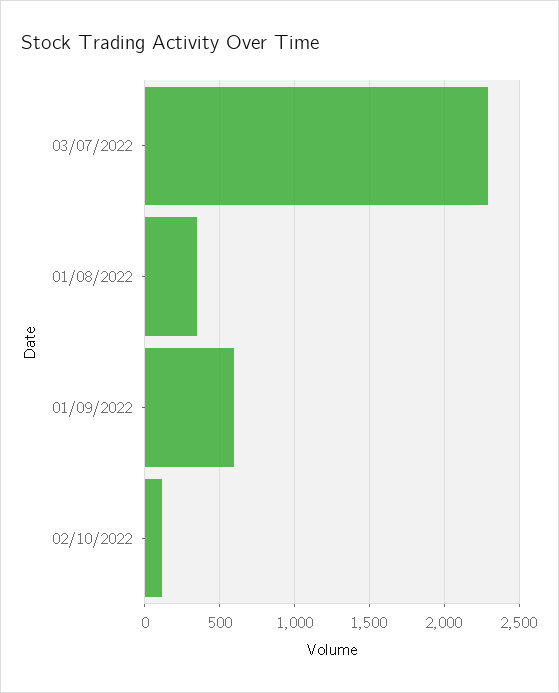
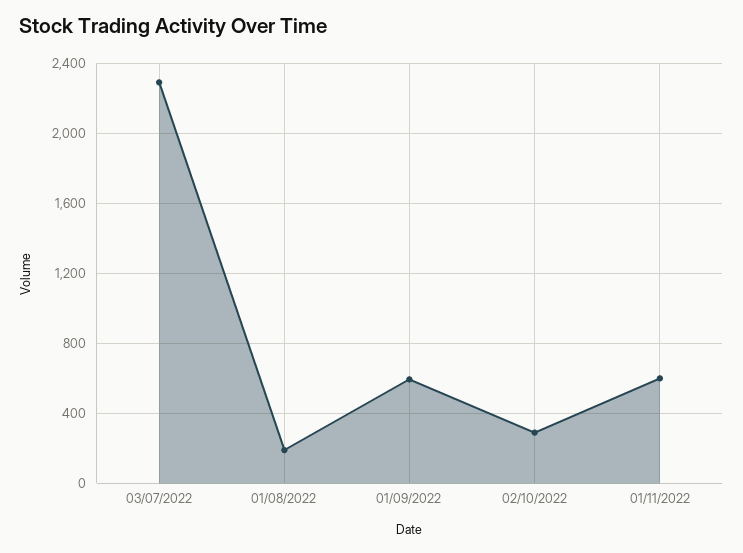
01/08/2022: 350 -> 200
02/10/2022: 100 -> 300
01/11/2022: none -> 600

